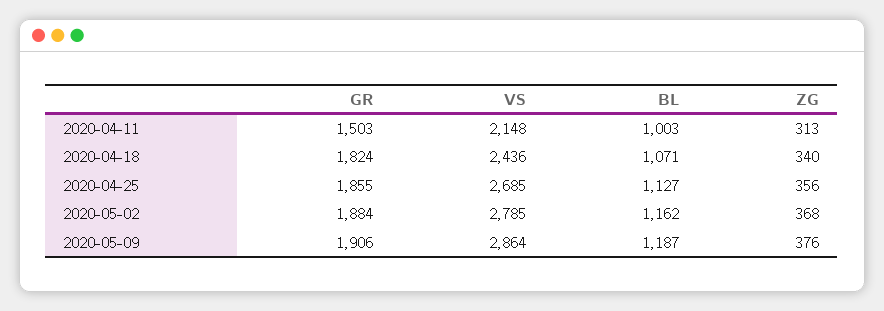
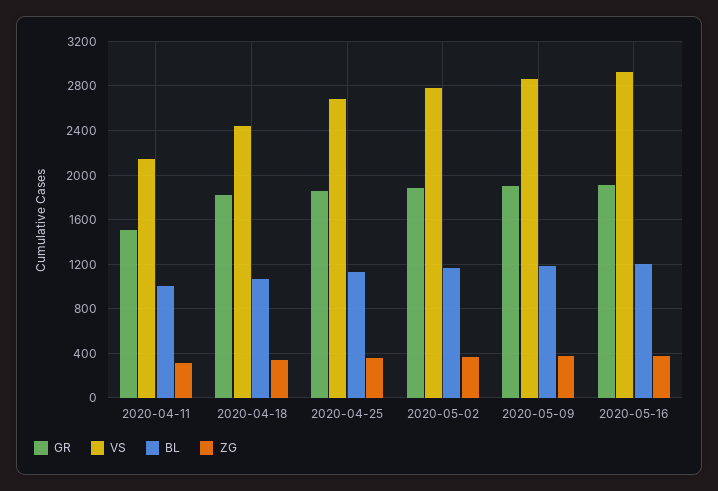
GR, 2020-05-16: none -> 1900
VS, 2020-05-16: none -> 2900
BL, 2020-05-16: none -> 1200
ZG, 2020-05-16: none -> 400

